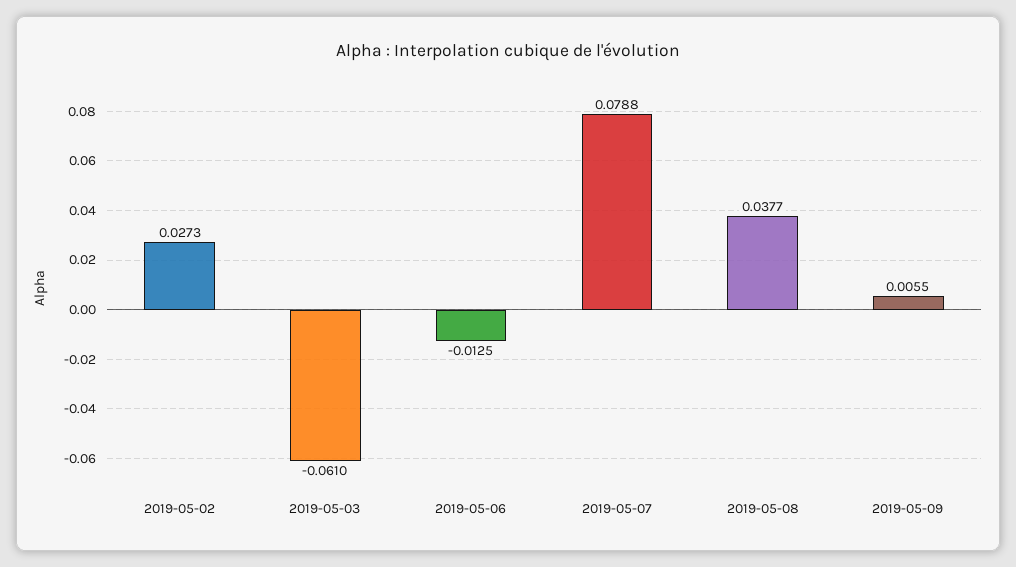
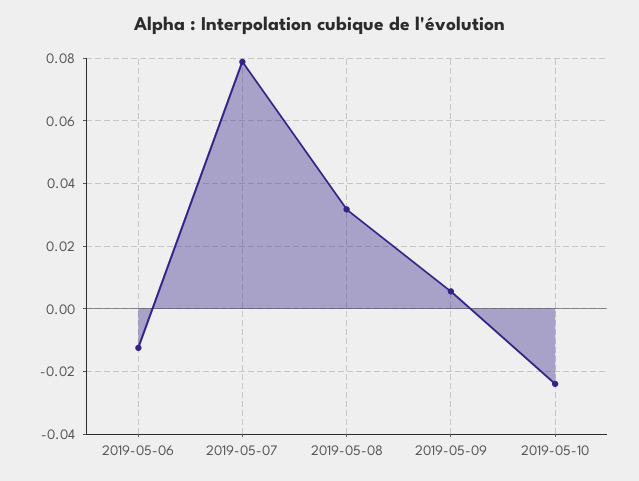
2019-05-02: 0.0273 -> none
2019-05-03: -0.061 -> none
2019-05-08: 0.0377 -> 0.032
2019-05-10: none -> -0.024

